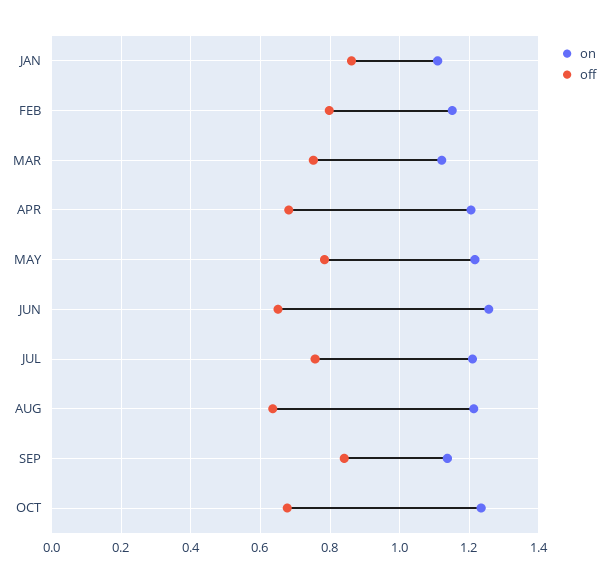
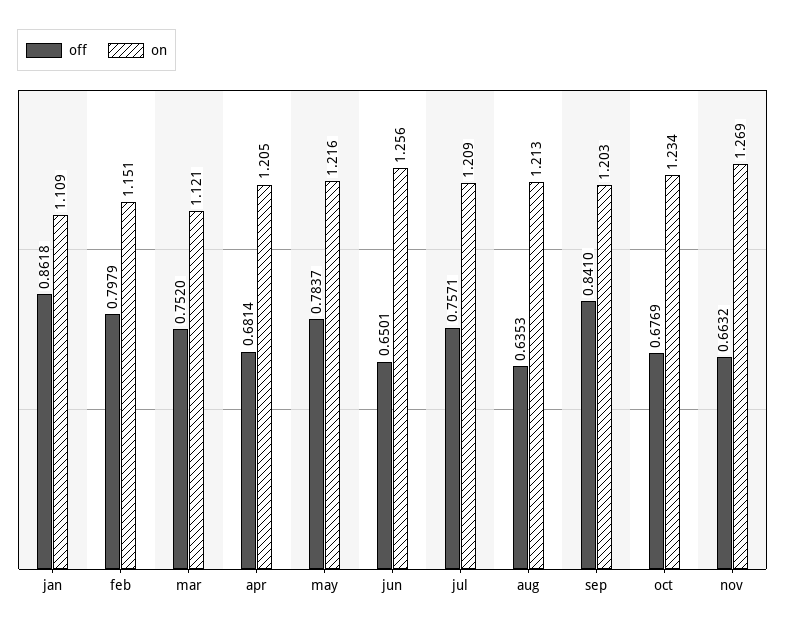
on, SEP: 1.14 -> 1.203
off, nov: none -> 0.6632
on, nov: none -> 1.269

